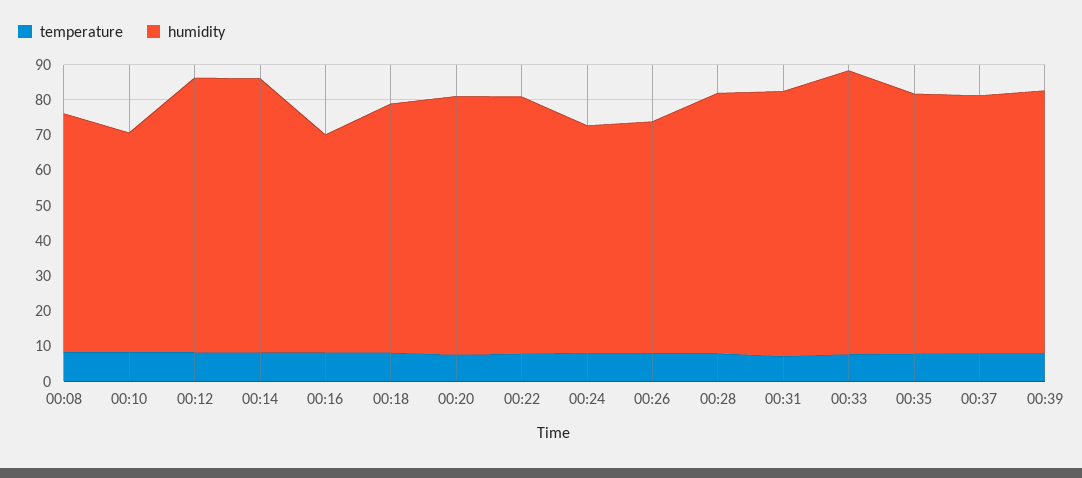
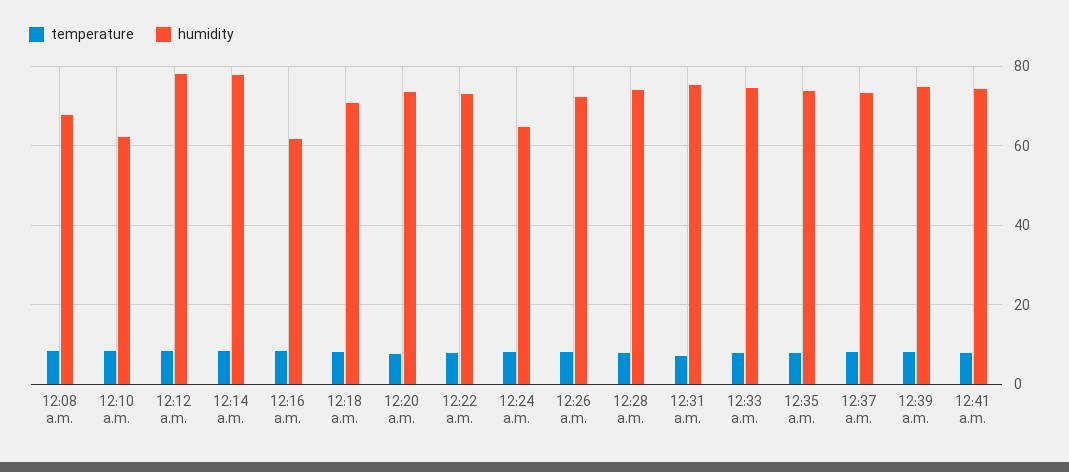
humidity, 00:26: 65 -> 72
humidity, 00:33: 80 -> 74
temperature, 12:41 a.m.: none -> 8
humidity, 12:41 a.m.: none -> 74

